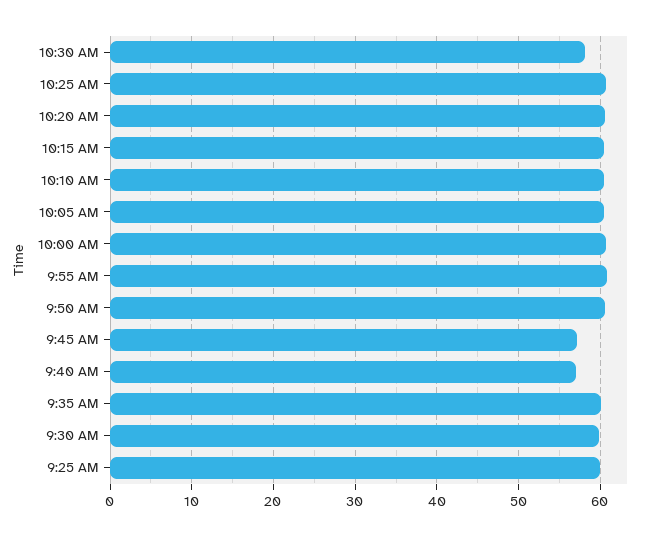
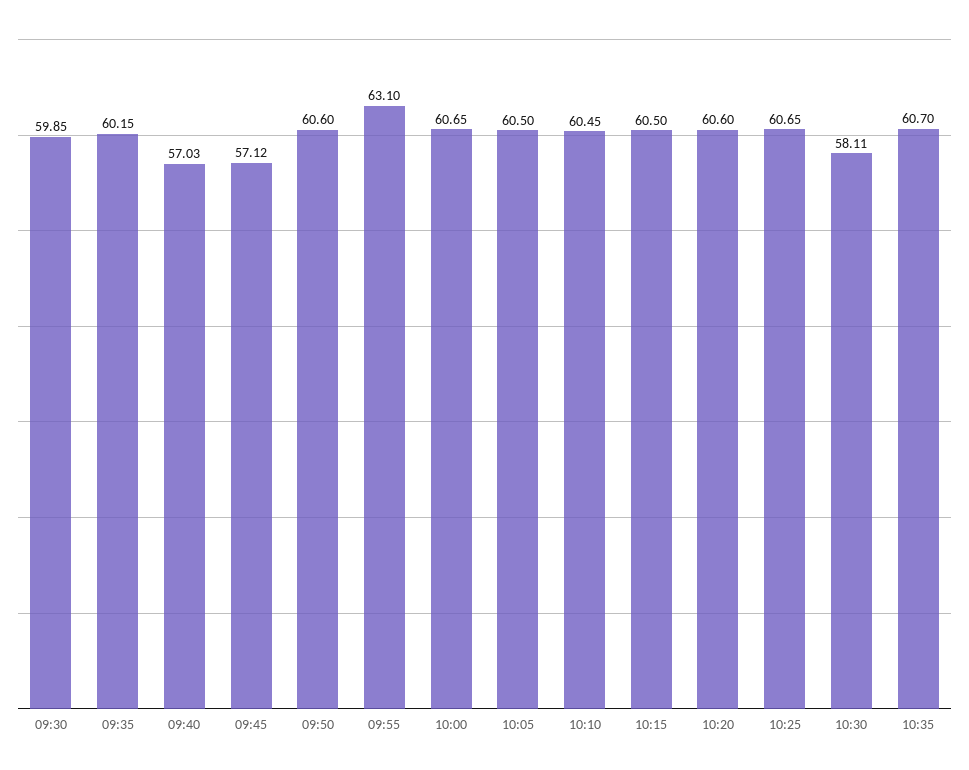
9:55 AM: 61 -> 63.1
9:25 AM: 60 -> none
10:35: none -> 60.7

